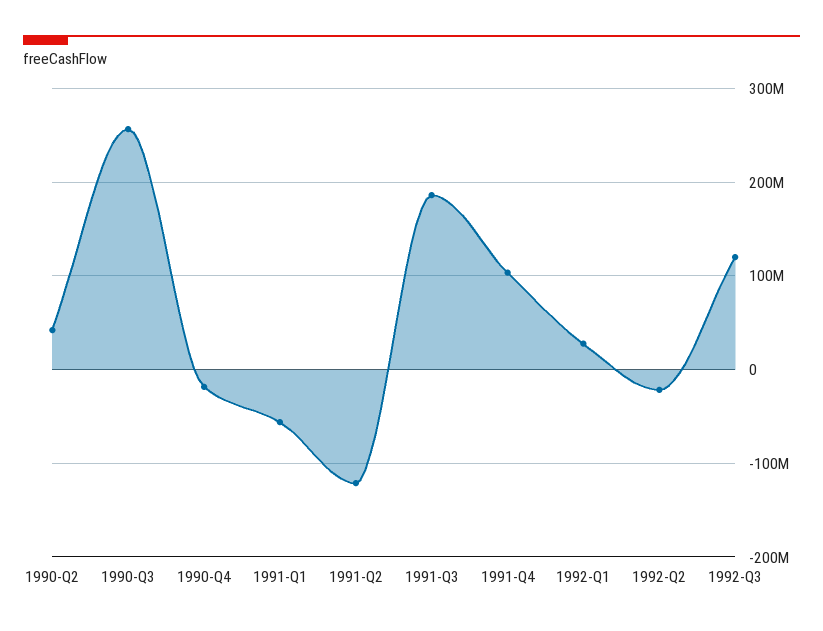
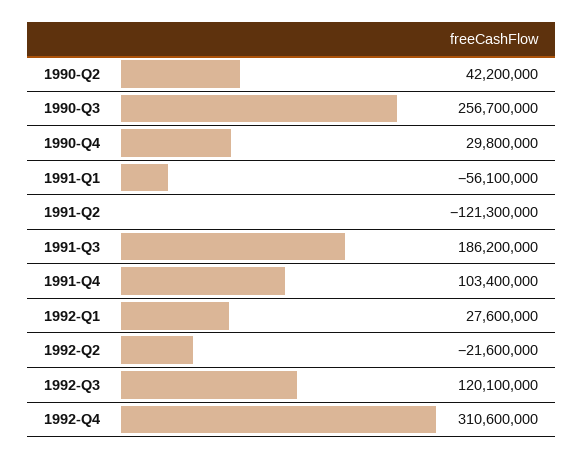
1990-Q4: -20000000 -> 29800000
1992-Q4: none -> 310600000

